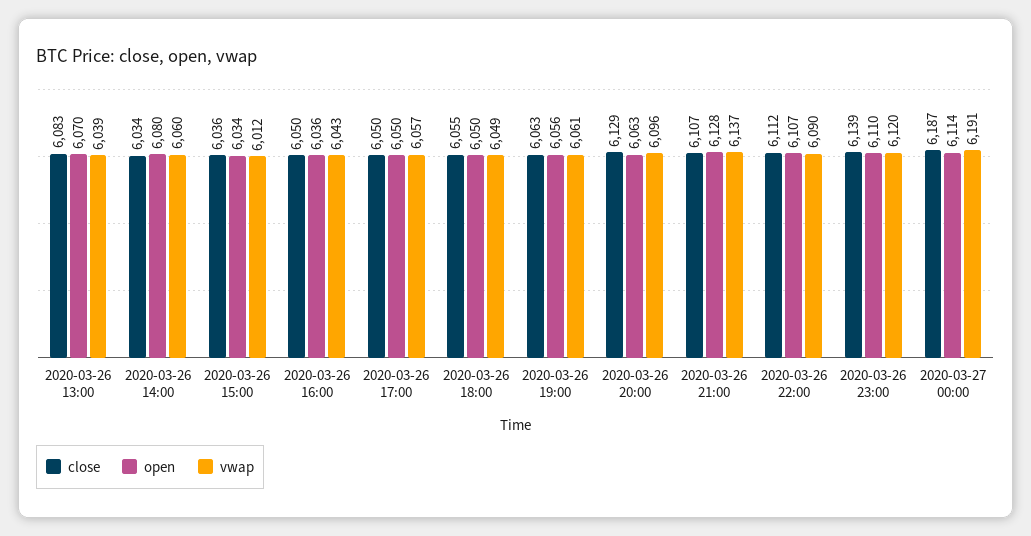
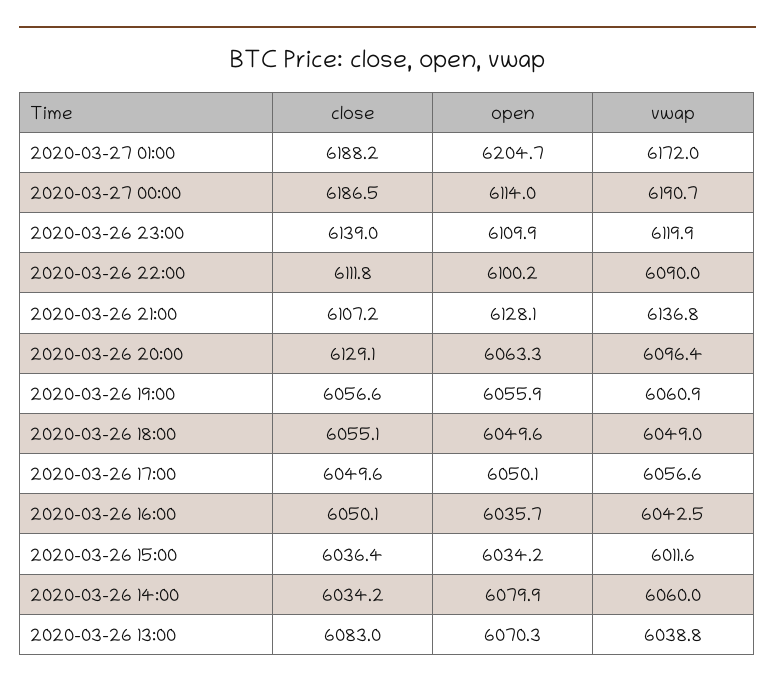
close, 2020-03-26 19:00: 6063 -> 6056.6
open, 2020-03-26 22:00: 6107 -> 6100.2
close, 2020-03-27 01:00: none -> 6188.2
open, 2020-03-27 01:00: none -> 6204.7
vwap, 2020-03-27 01:00: none -> 6172

